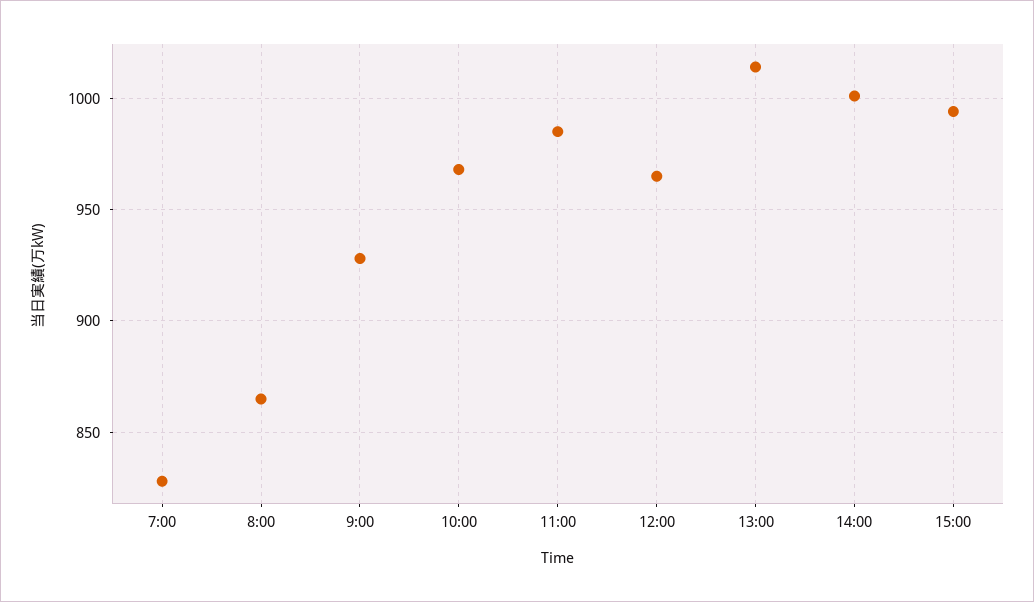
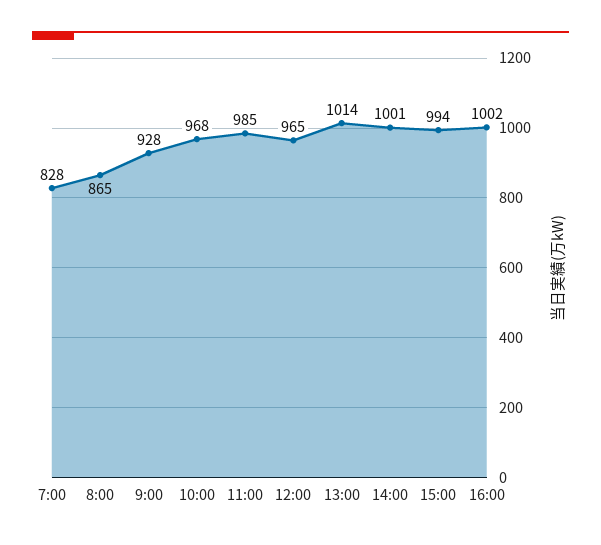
16:00: none -> 1002

